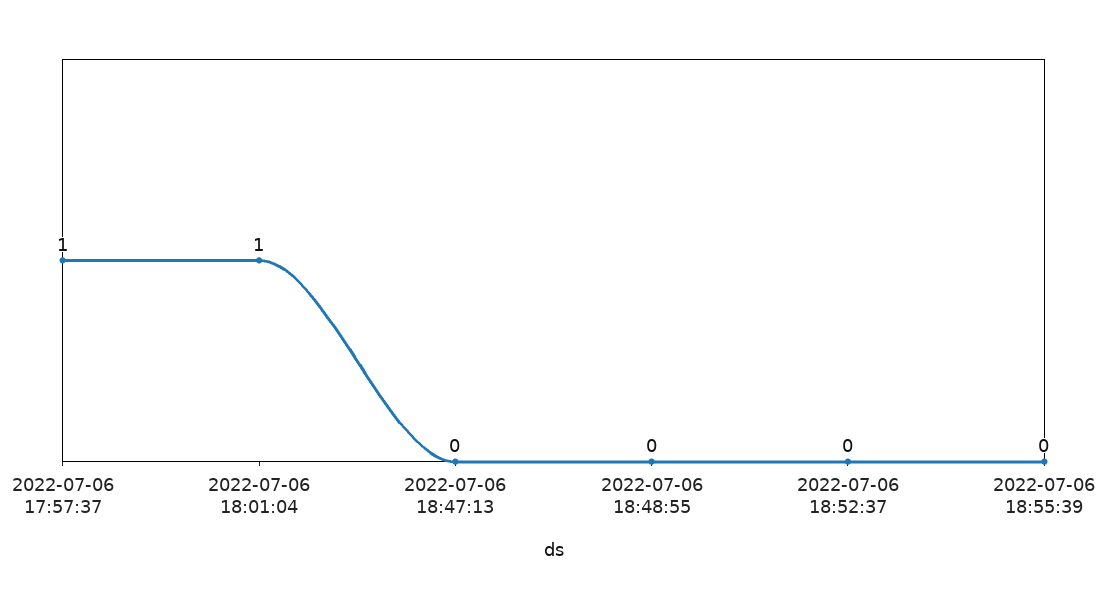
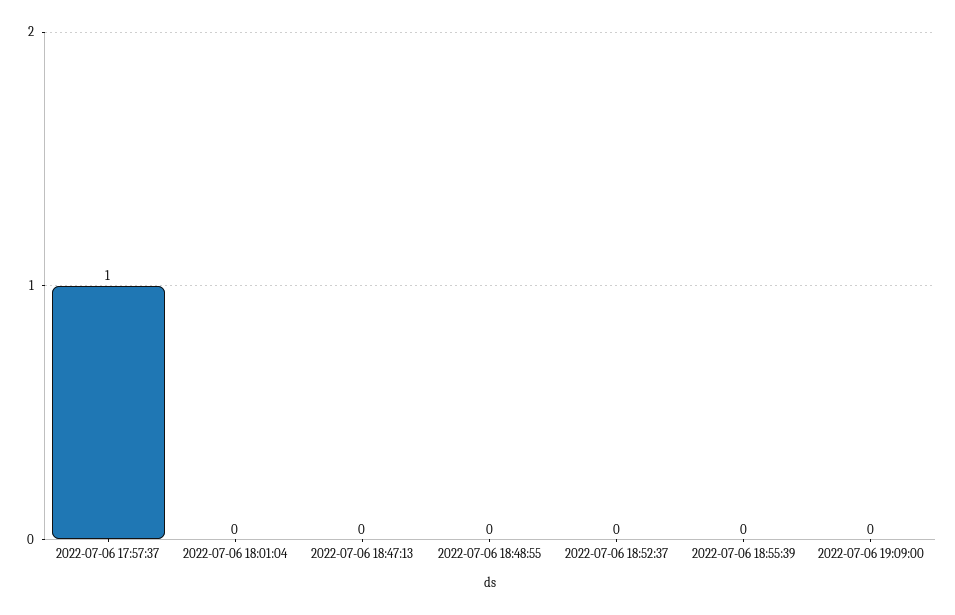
2022-07-06 18:01:04: 1 -> 0
2022-07-06 19:09:00: none -> 0

